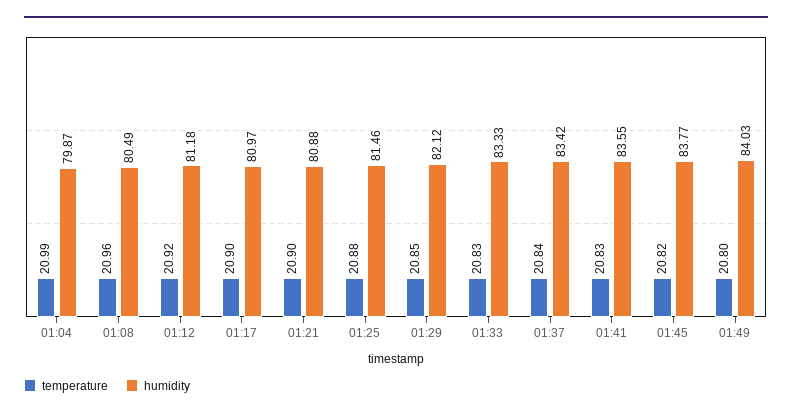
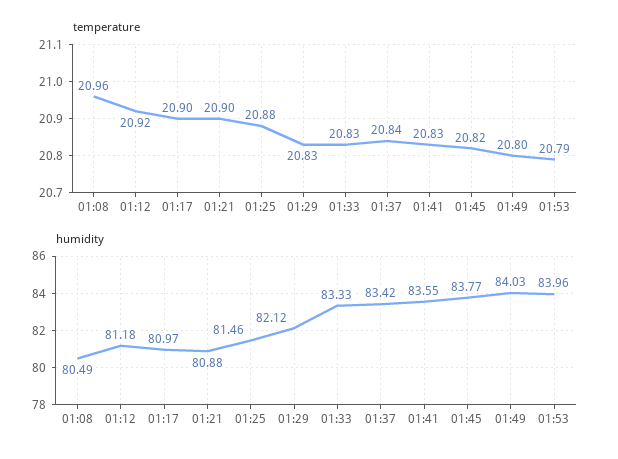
temperature, 01:04: 20.99 -> none
humidity, 01:04: 79.87 -> none
temperature, 01:29: 20.85 -> 20.83
temperature, 01:53: none -> 20.79
humidity, 01:53: none -> 83.96

